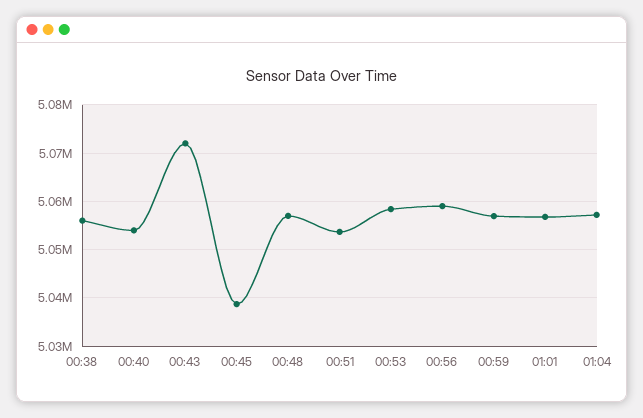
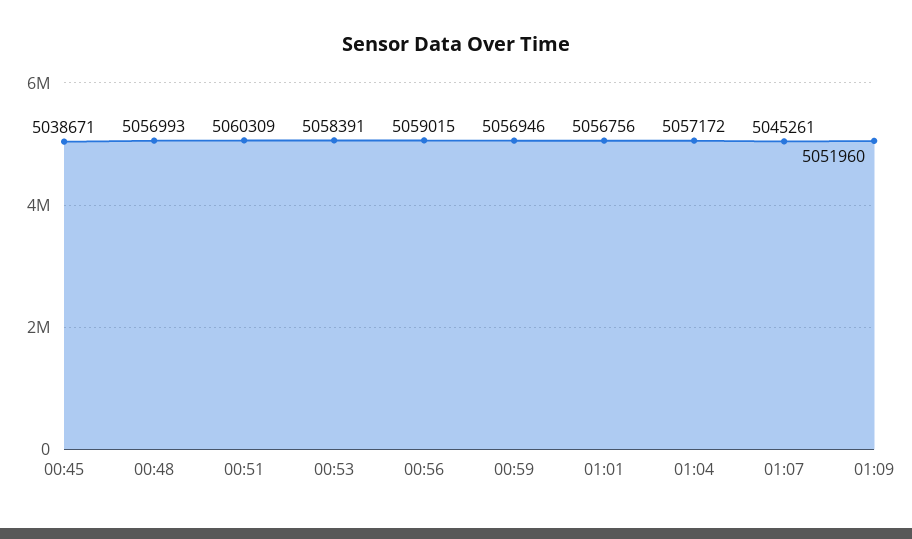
00:38: 5056000 -> none
00:40: 5054000 -> none
00:43: 5072000 -> none
00:51: 5054000 -> 5060309
01:07: none -> 5045261
01:09: none -> 5051960

